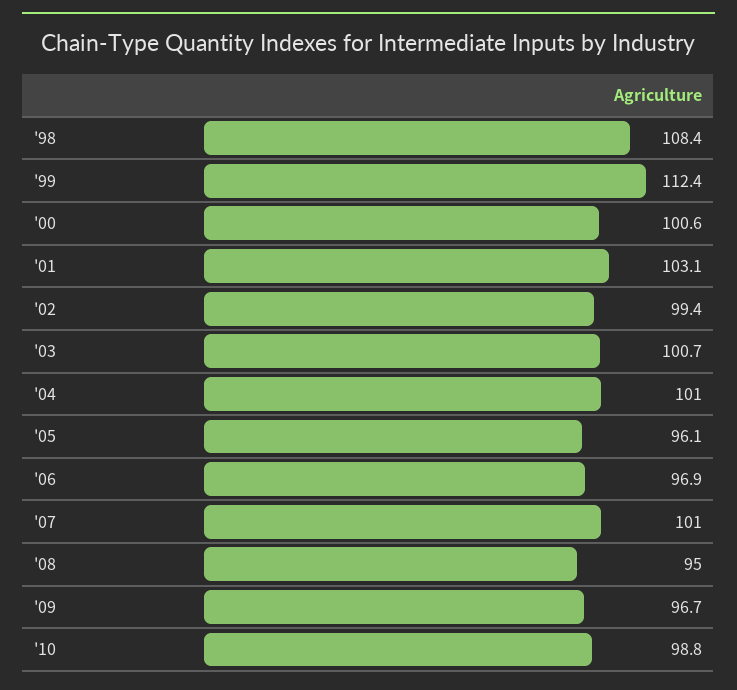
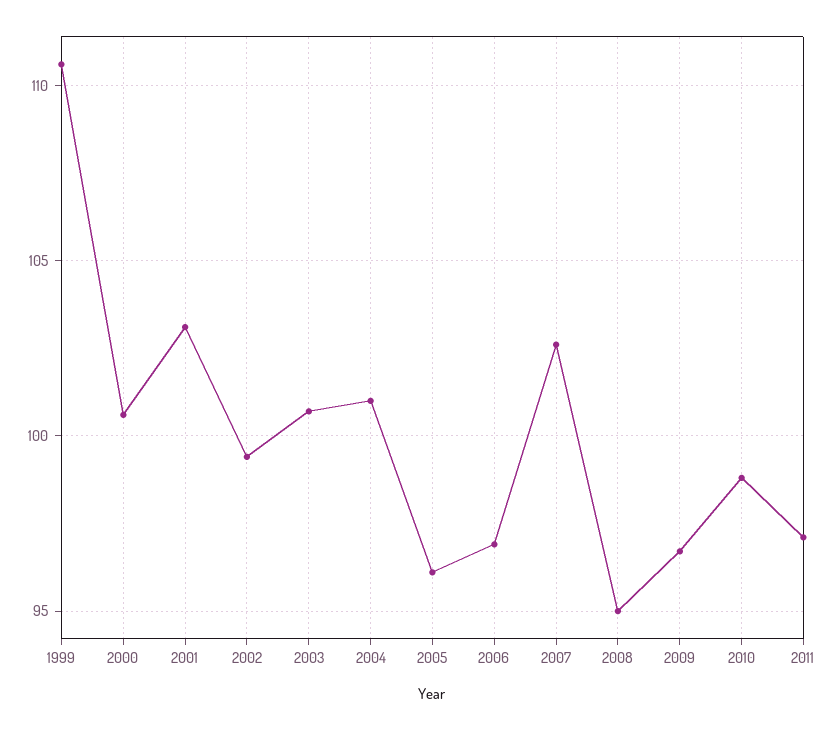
'98: 108.4 -> none
'99: 112.4 -> 110.5
'07: 101 -> 102.5
2011: none -> 97

